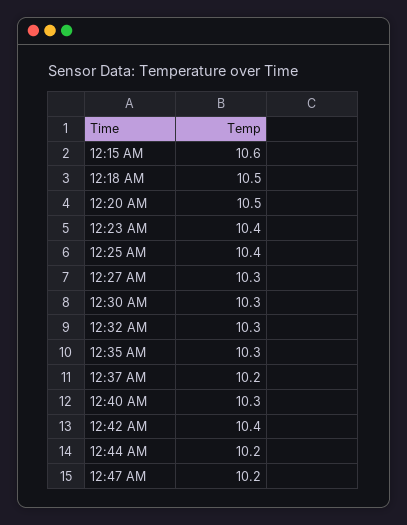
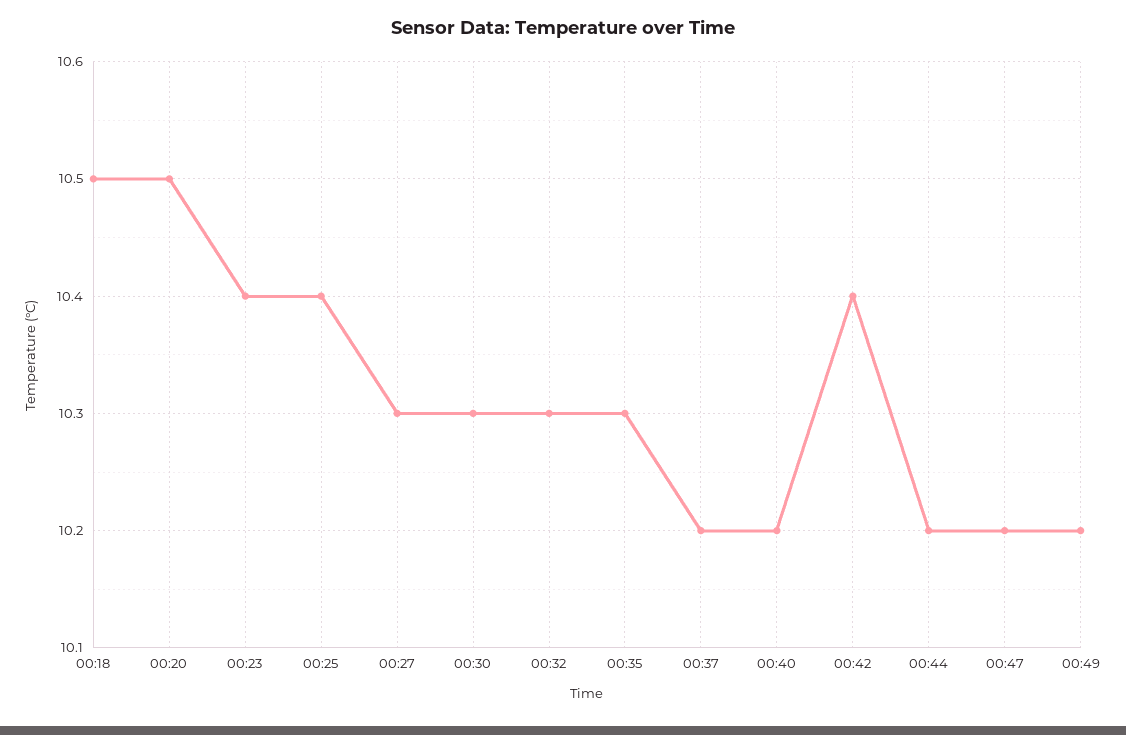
12:15 AM: 10.6 -> none
12:40 AM: 10.3 -> 10.2
00:49: none -> 10.2

